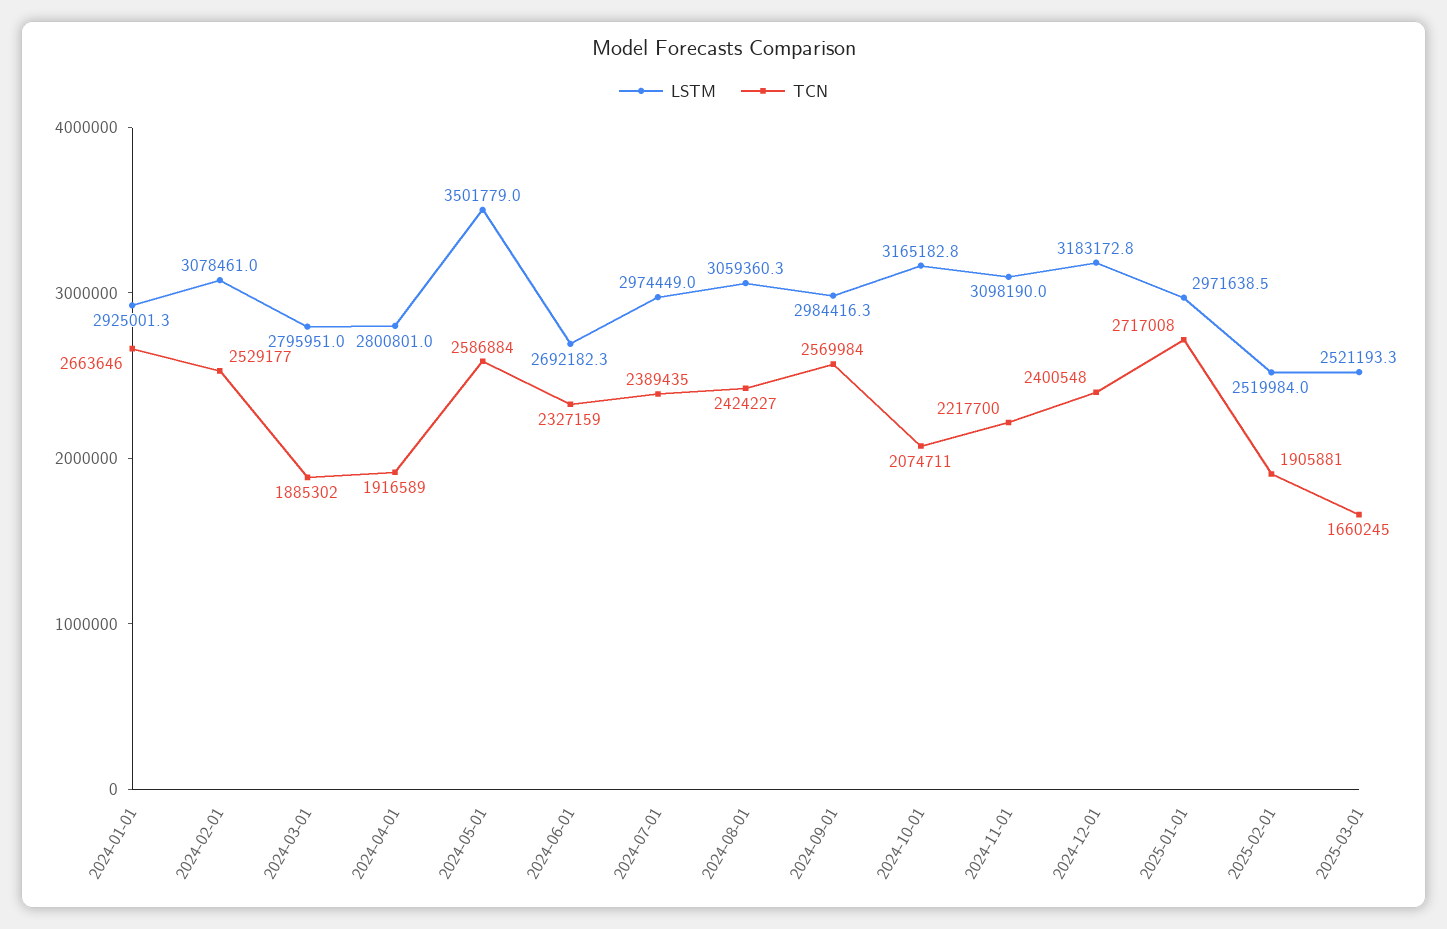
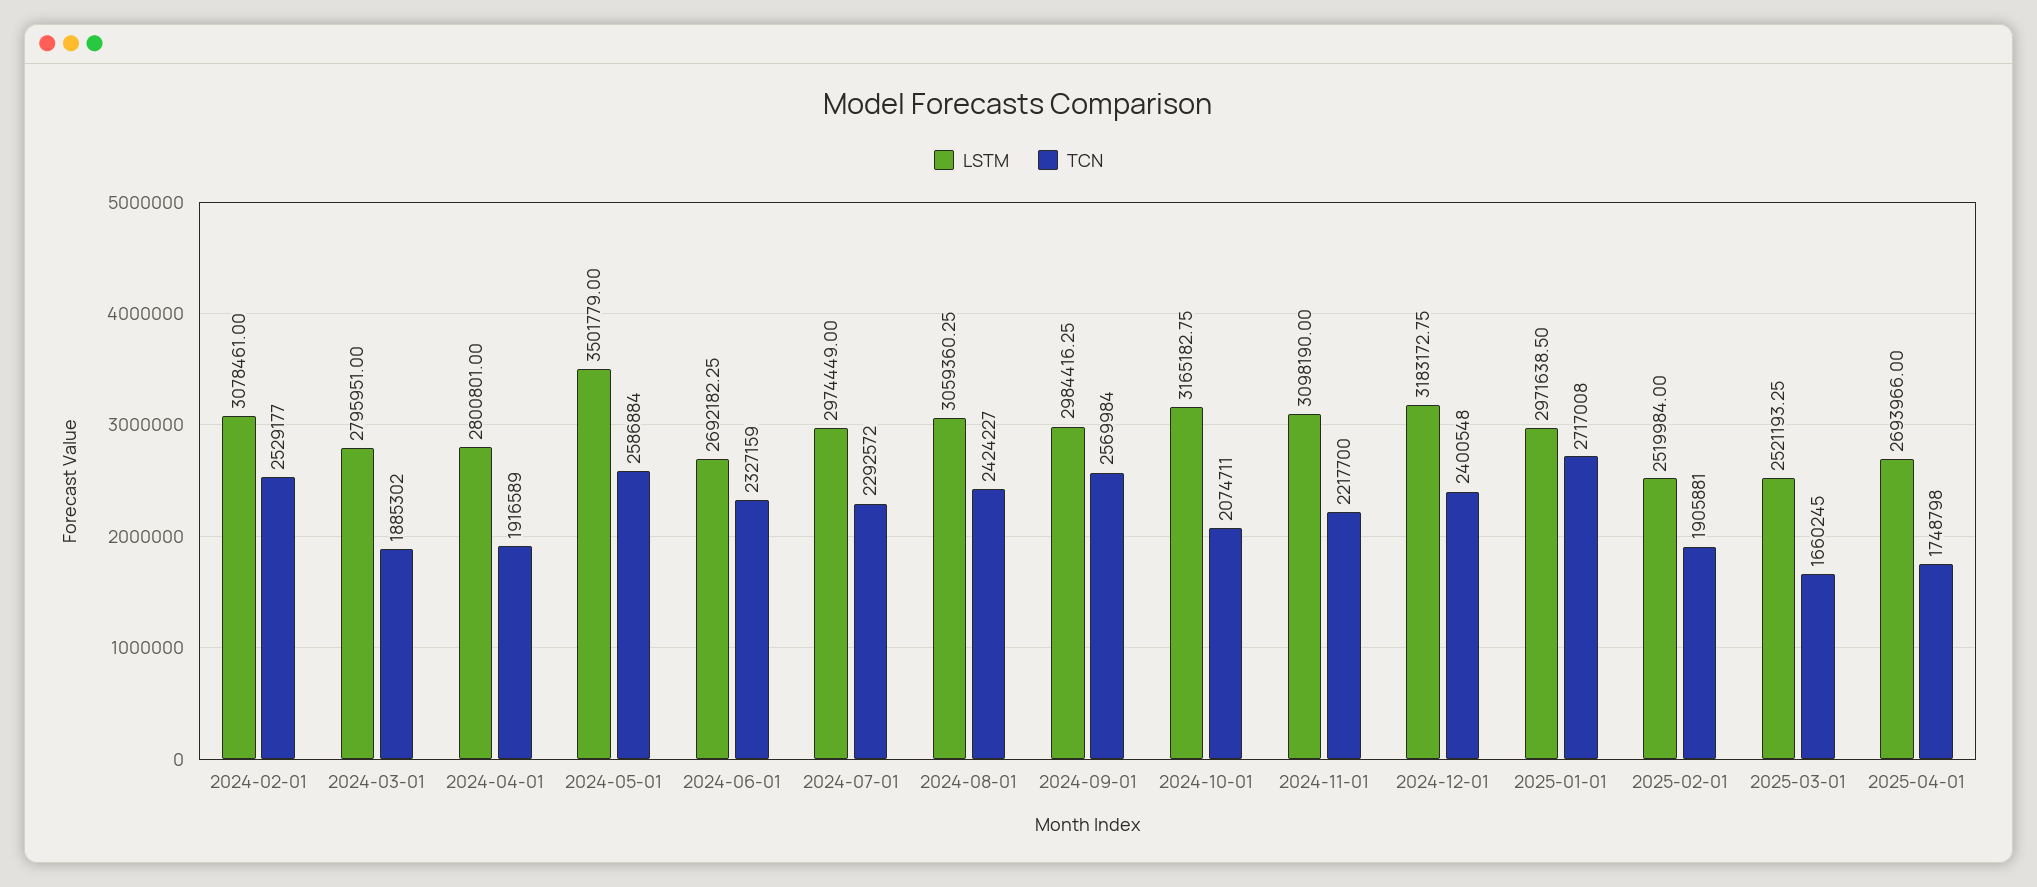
LSTM, 2024-01-01: 2925001.3 -> none
TCN, 2024-01-01: 2663646 -> none
TCN, 2024-07-01: 2389435 -> 2292572
LSTM, 2025-04-01: none -> 2693966
TCN, 2025-04-01: none -> 1748798

